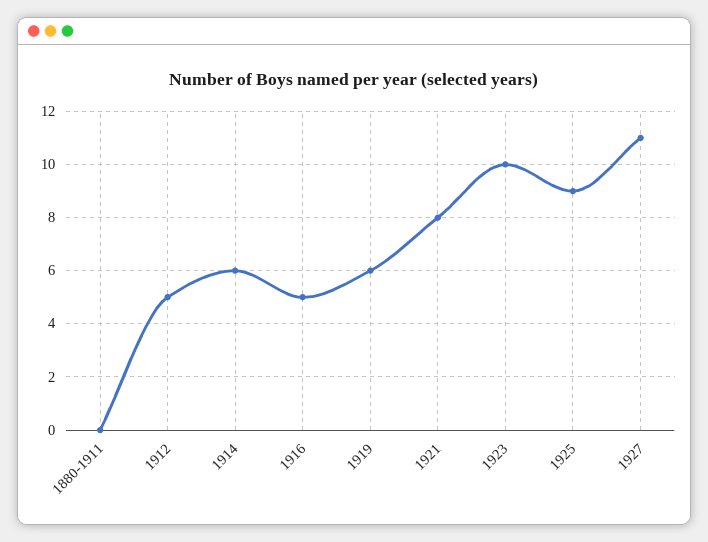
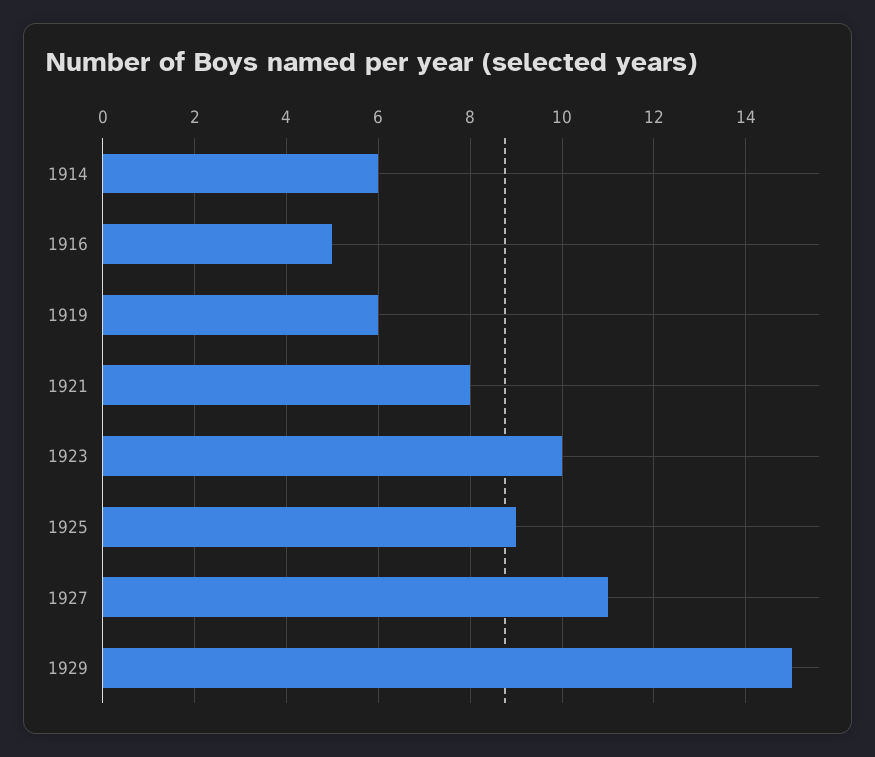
1880-1911: 0 -> none
1912: 5 -> none
1929: none -> 15

